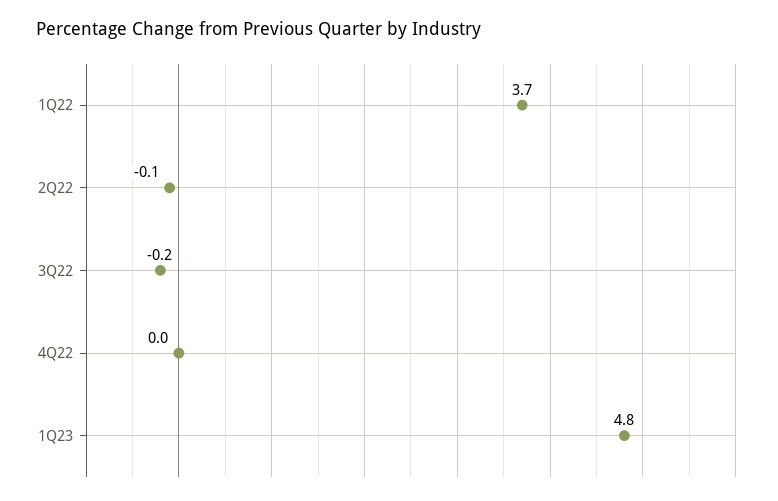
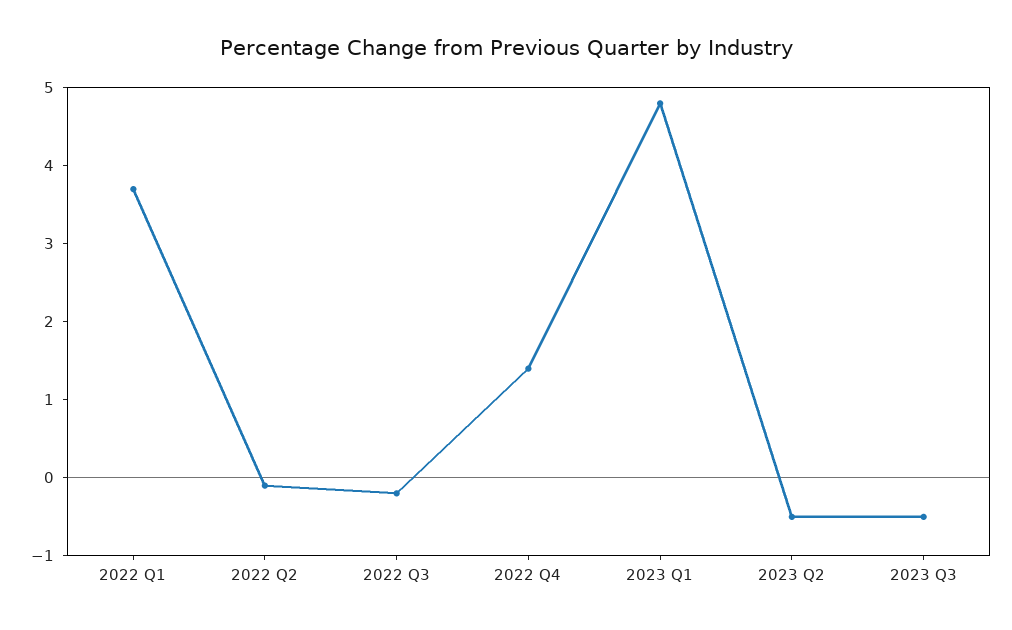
4Q22: 0 -> 1.5
2023 Q2: none -> -0.5
2023 Q3: none -> -0.5

